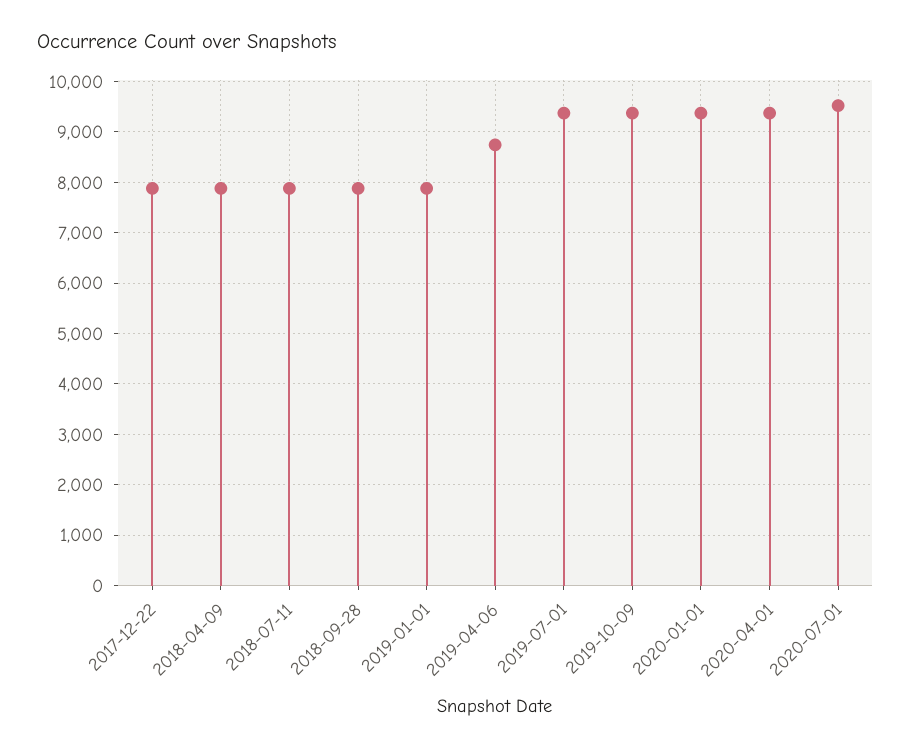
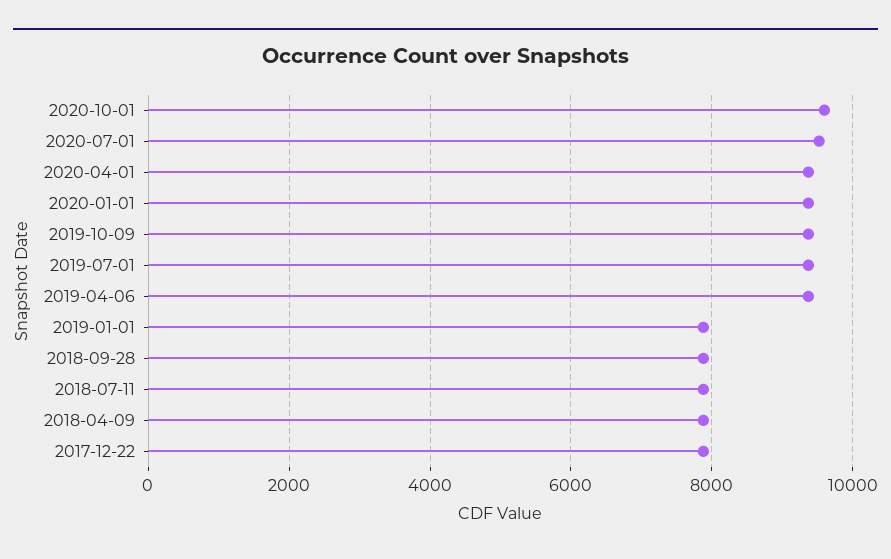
2019-04-06: 8800 -> 9400
2020-10-01: none -> 9600

